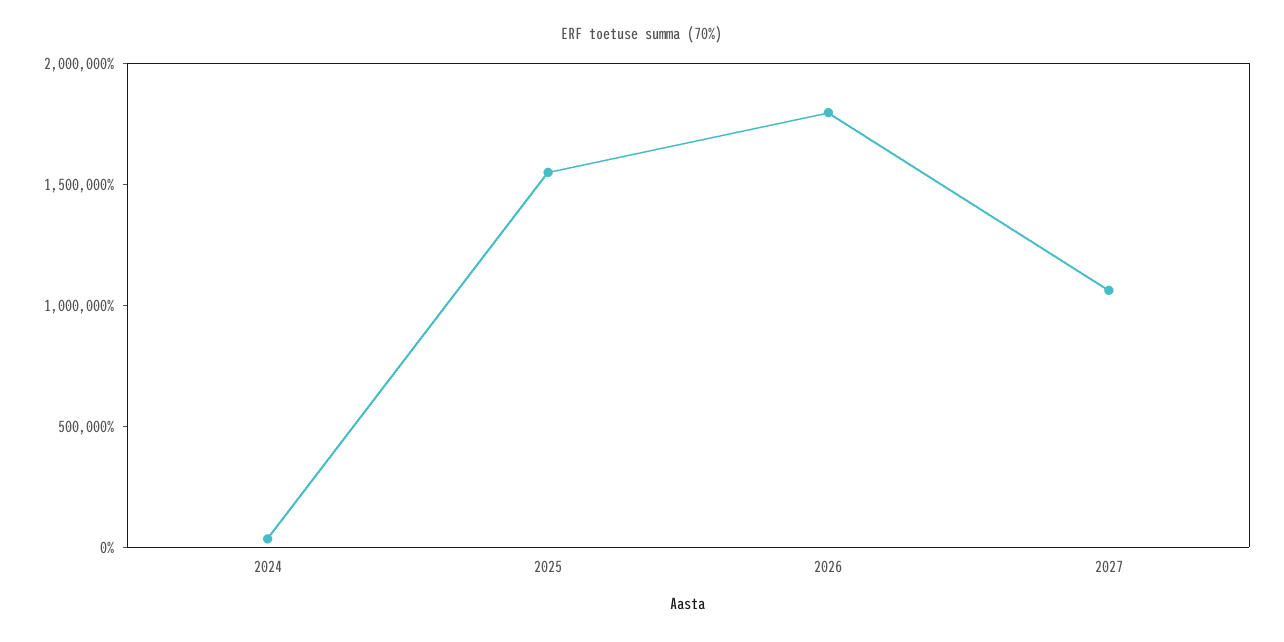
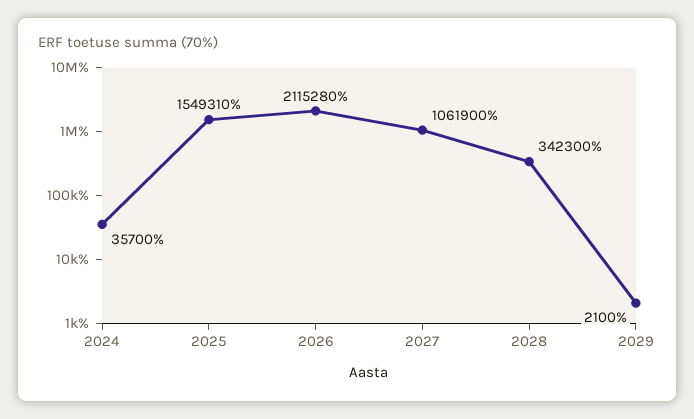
2026: 1800000 -> 2115280
2028: none -> 342300
2029: none -> 2100

